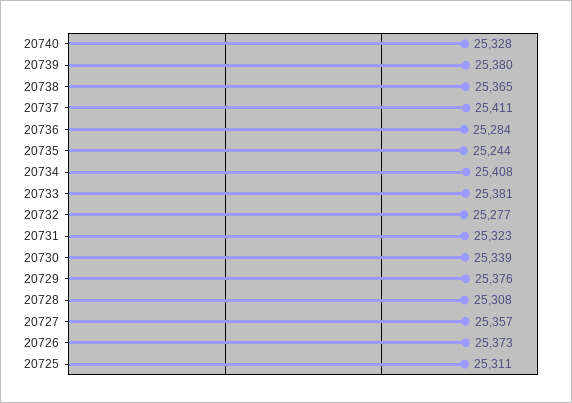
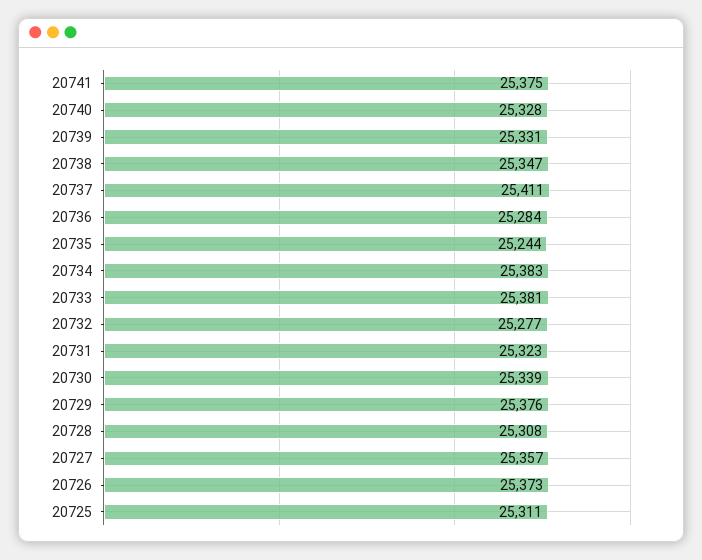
20739: 25380 -> 25331
20738: 25365 -> 25347
20734: 25408 -> 25383
20741: none -> 25375

